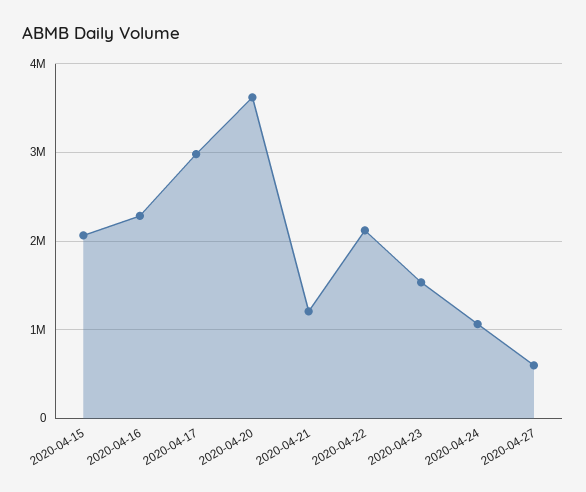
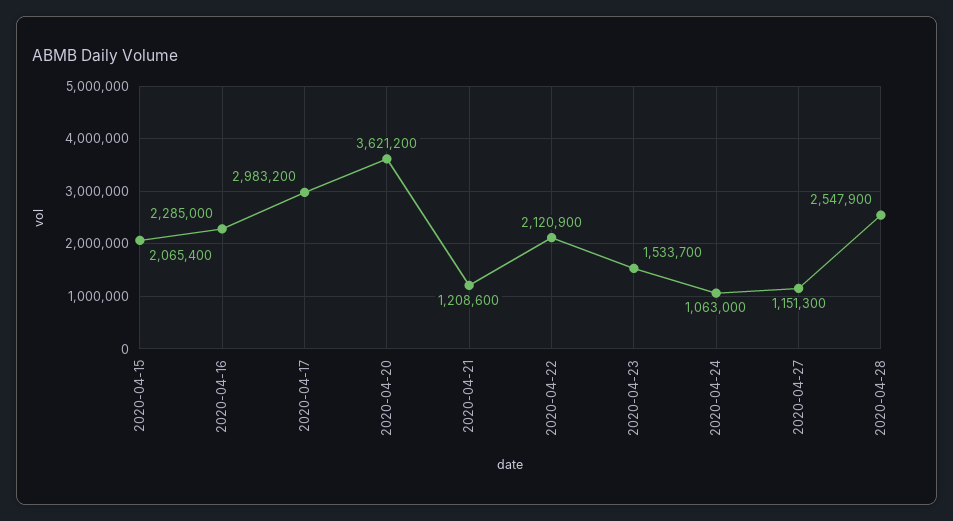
2020-04-27: 600000 -> 1151300
2020-04-28: none -> 2547900

